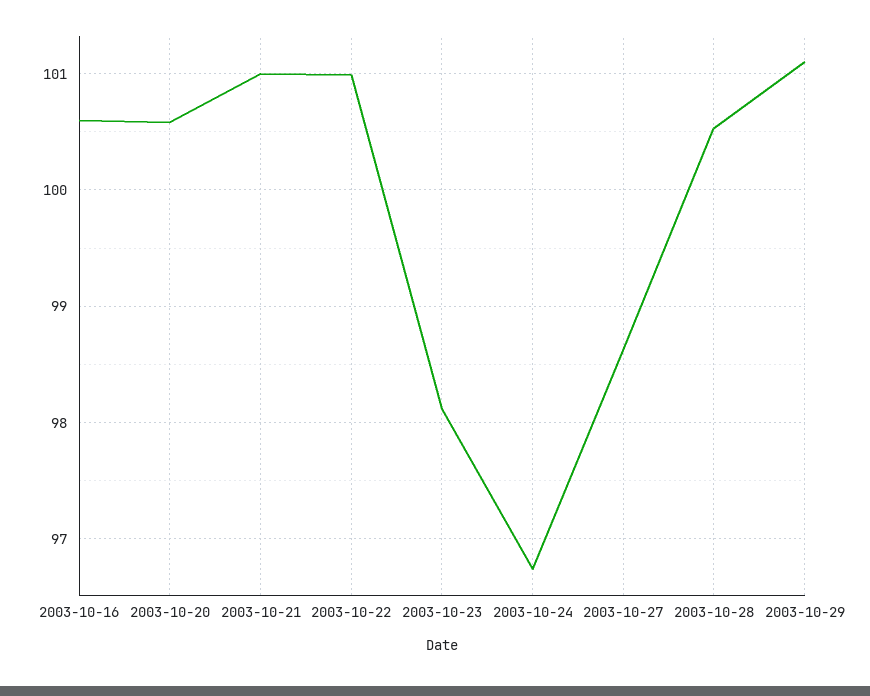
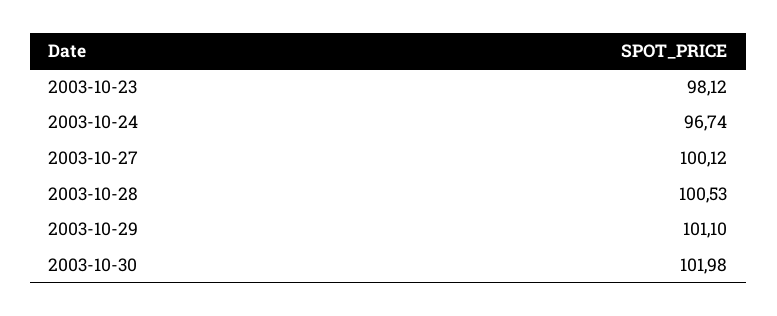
2003-10-16: 100.6 -> none
2003-10-20: 100.6 -> none
2003-10-21: 101 -> none
2003-10-22: 101 -> none
2003-10-27: 98.6 -> 100.12
2003-10-30: none -> 101.98

